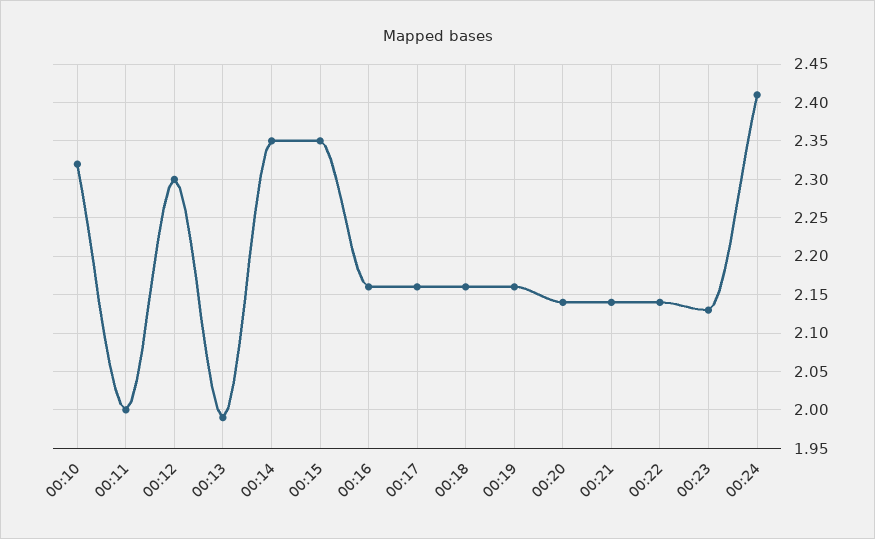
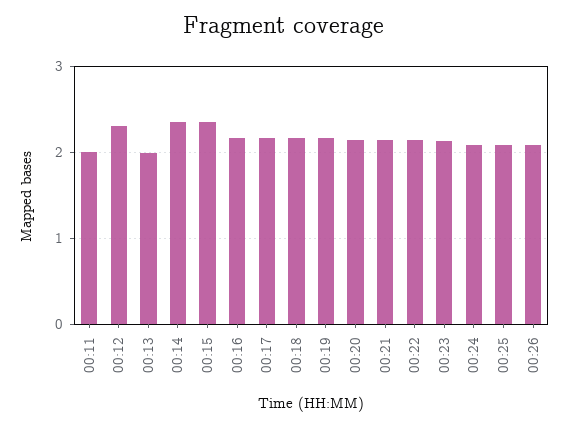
00:10: 2.32 -> none
00:24: 2.41 -> 2.1
00:25: none -> 2.1
00:26: none -> 2.1

